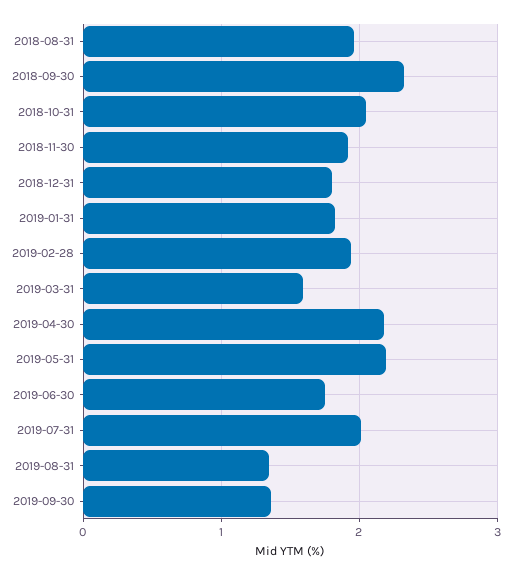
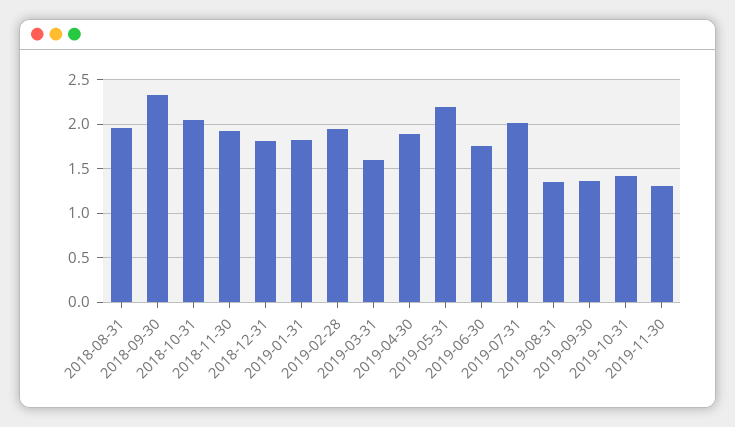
2019-04-30: 2.2 -> 1.9
2019-10-31: none -> 1.4
2019-11-30: none -> 1.3

